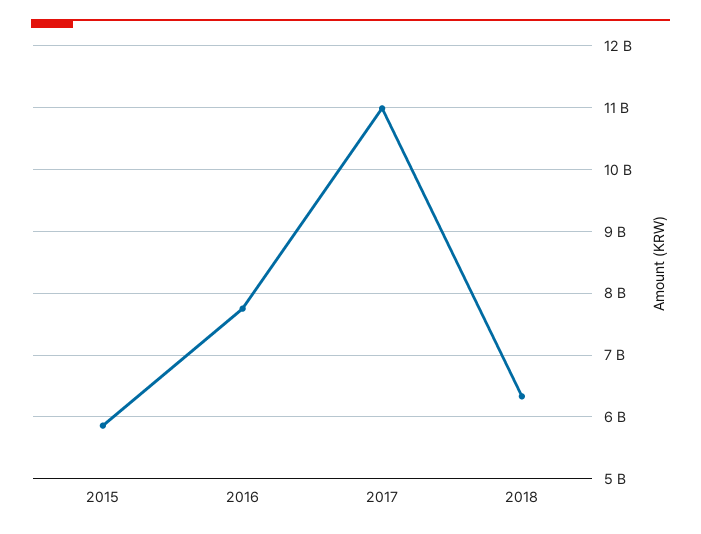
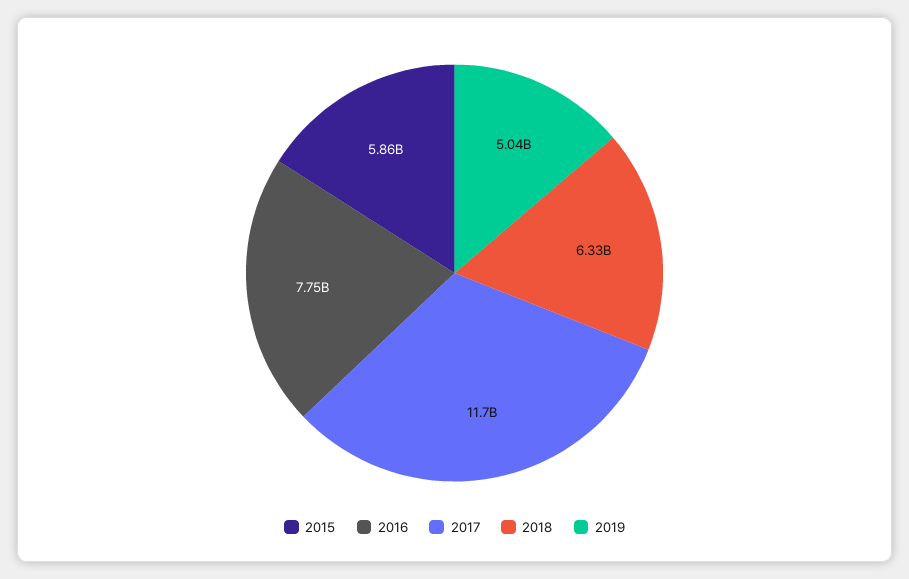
2017: 11000000000 -> 11700000000
2019: none -> 5040000000

